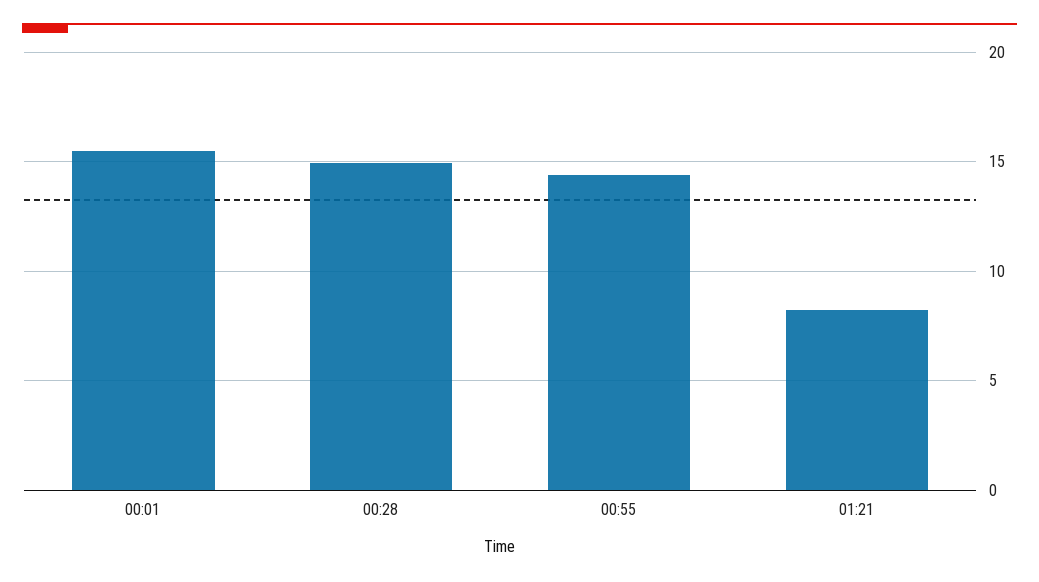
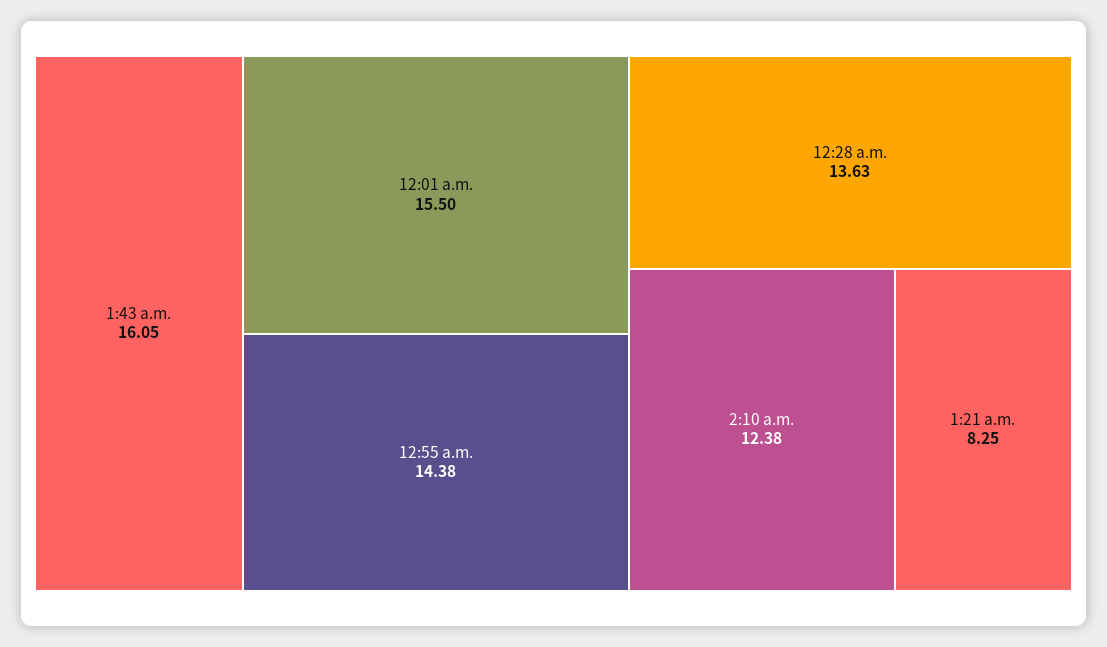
00:28: 15 -> 13.63
1:43 a.m.: none -> 16.05
2:10 a.m.: none -> 12.38

